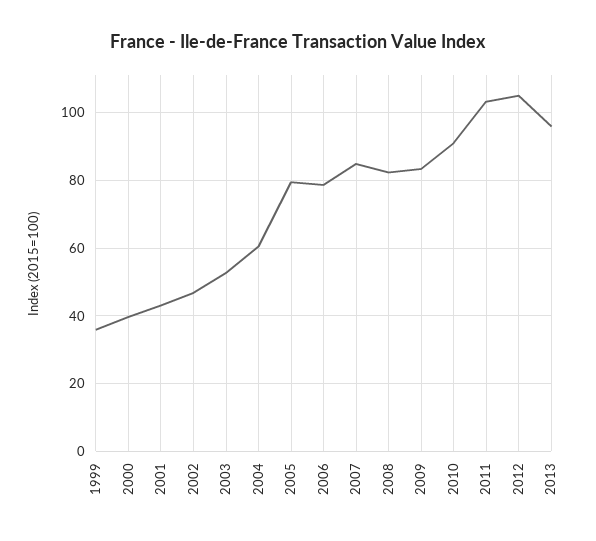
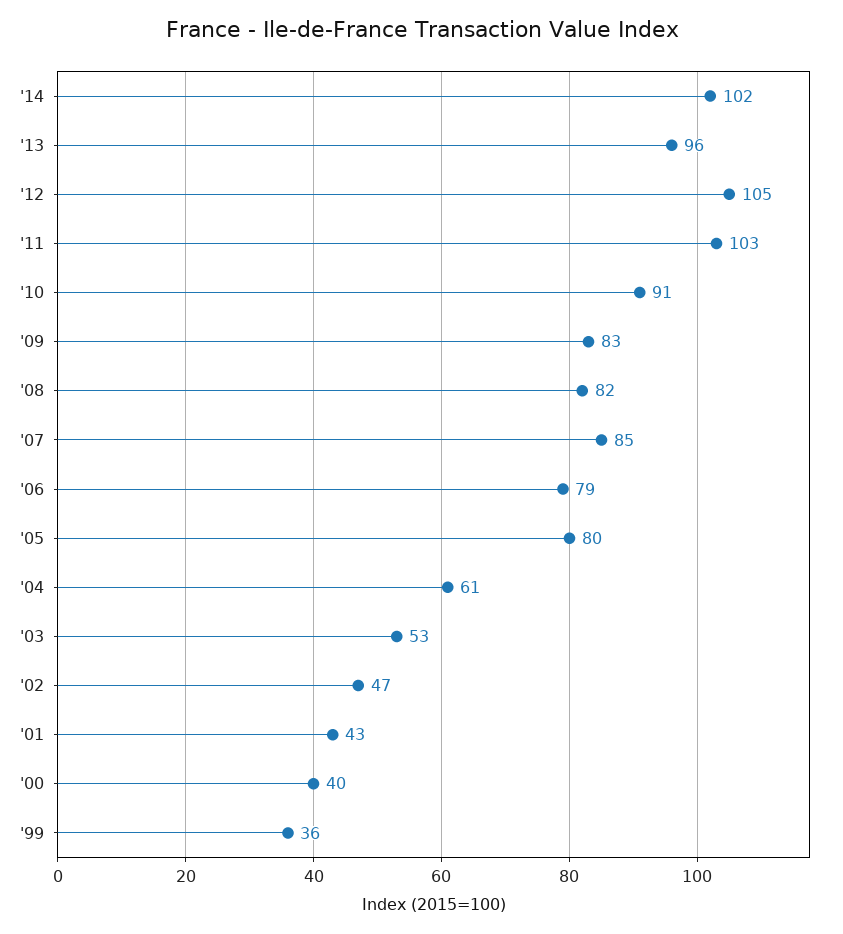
'14: none -> 102

